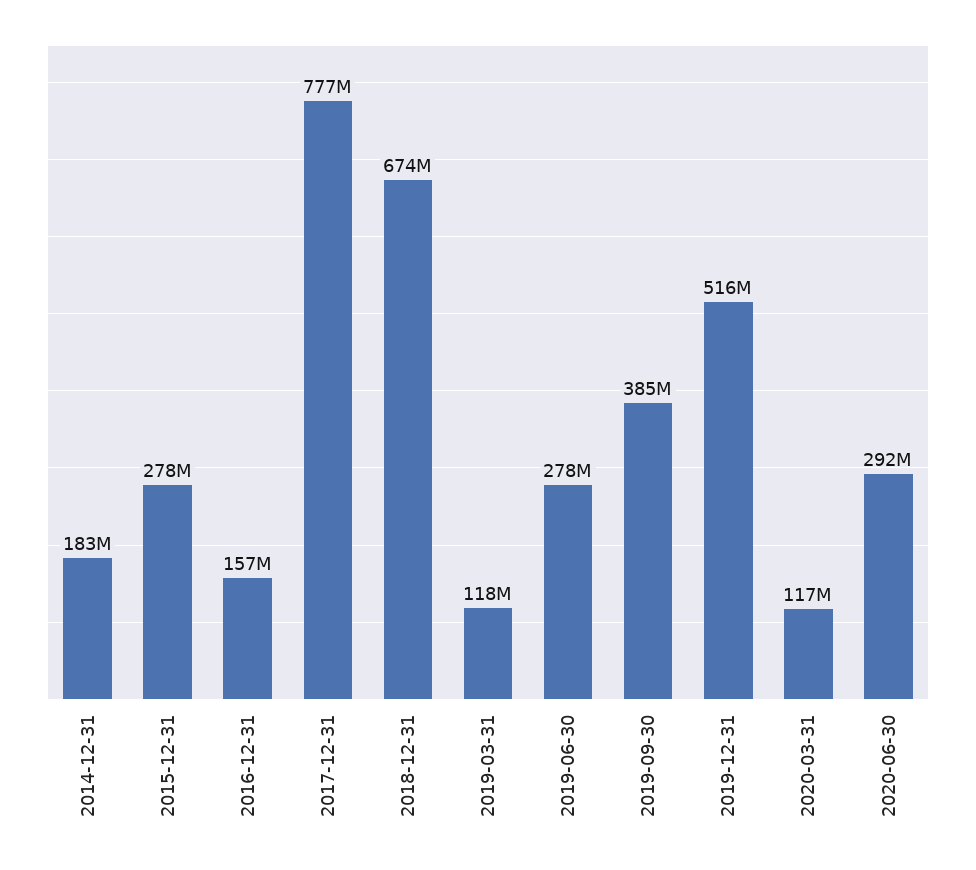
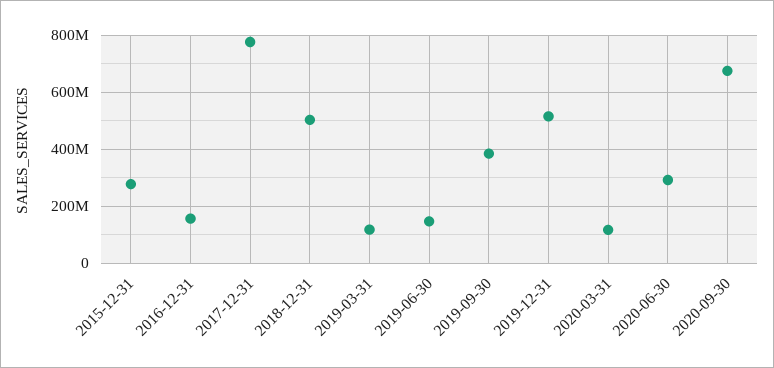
2014-12-31: 183000000 -> none
2018-12-31: 674000000 -> 500000000
2019-06-30: 278000000 -> 150000000
2020-09-30: none -> 675000000

